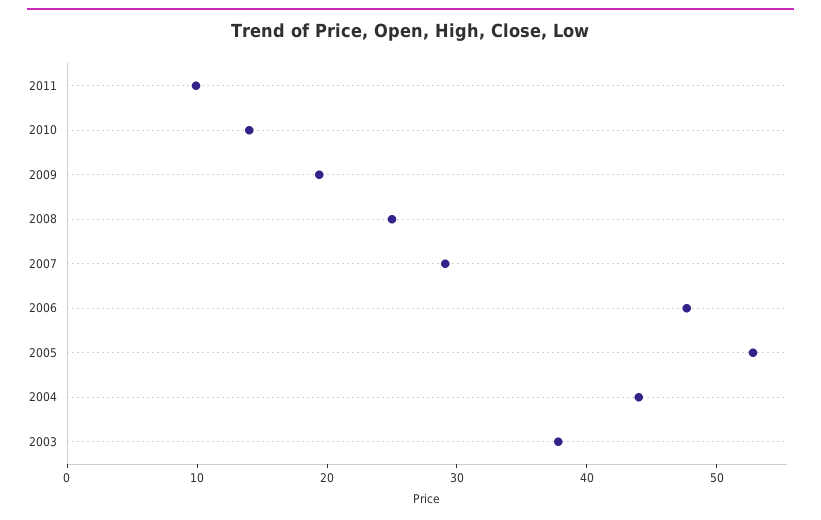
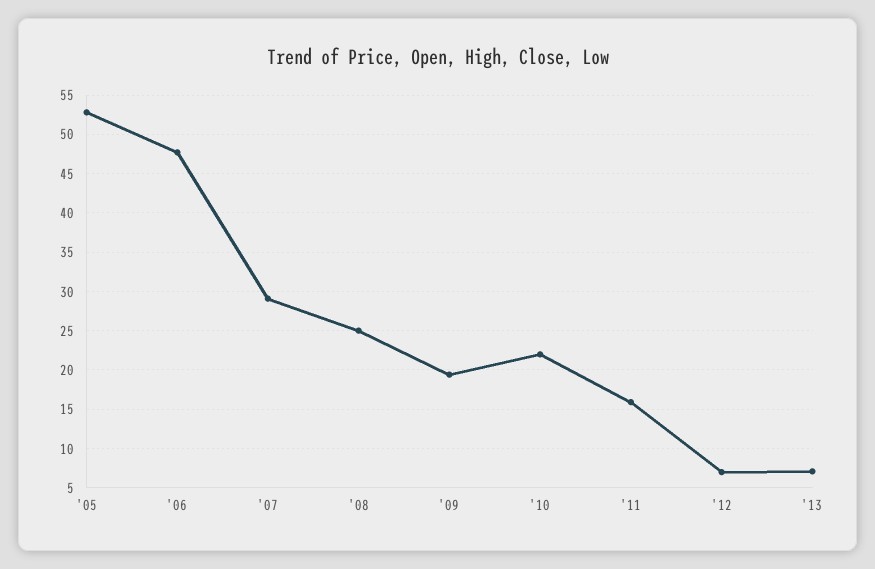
2011: 10 -> 16
2010: 14 -> 22
2004: 44 -> none
2003: 38 -> none
'12: none -> 7
'13: none -> 7

